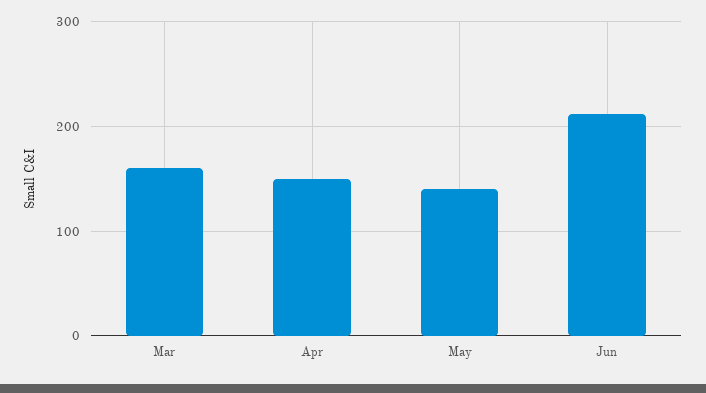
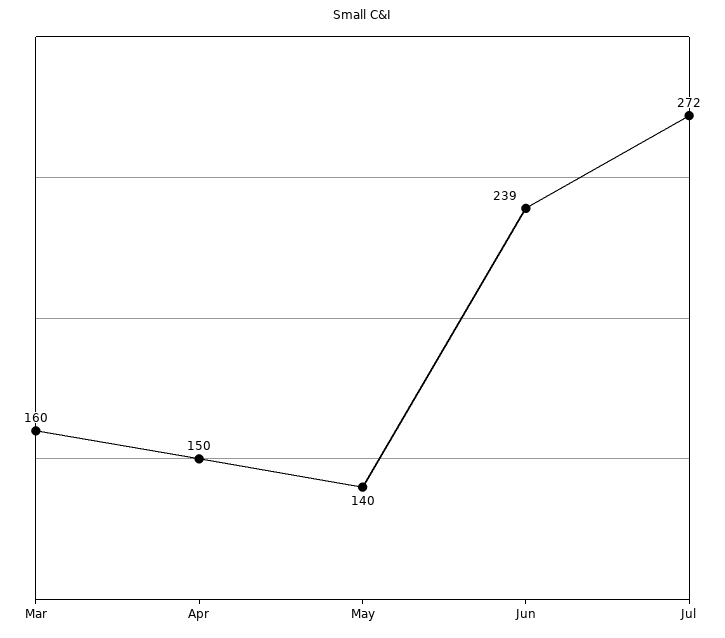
Jun: 210 -> 239
Jul: none -> 272

